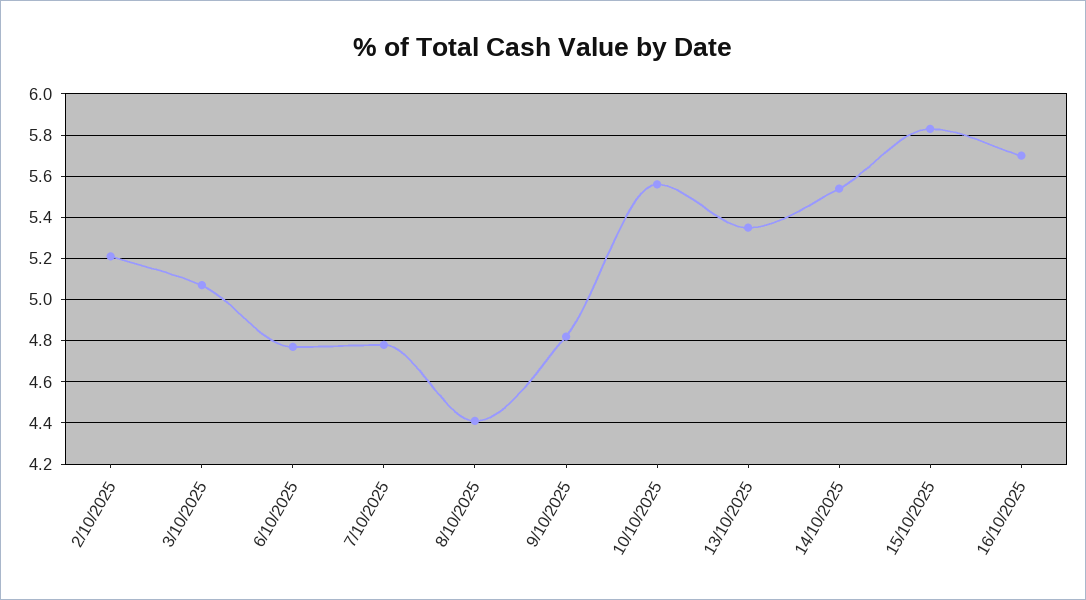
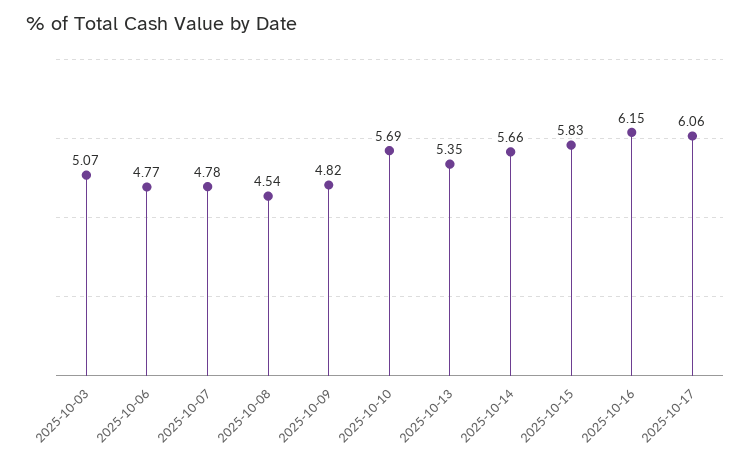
2/10/2025: 5.2 -> none
8/10/2025: 4.4 -> 4.54
10/10/2025: 5.55 -> 5.69
14/10/2025: 5.55 -> 5.66
16/10/2025: 5.7 -> 6.15
2025-10-17: none -> 6.06

